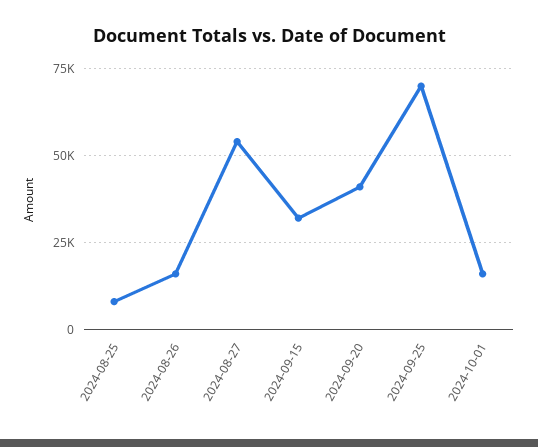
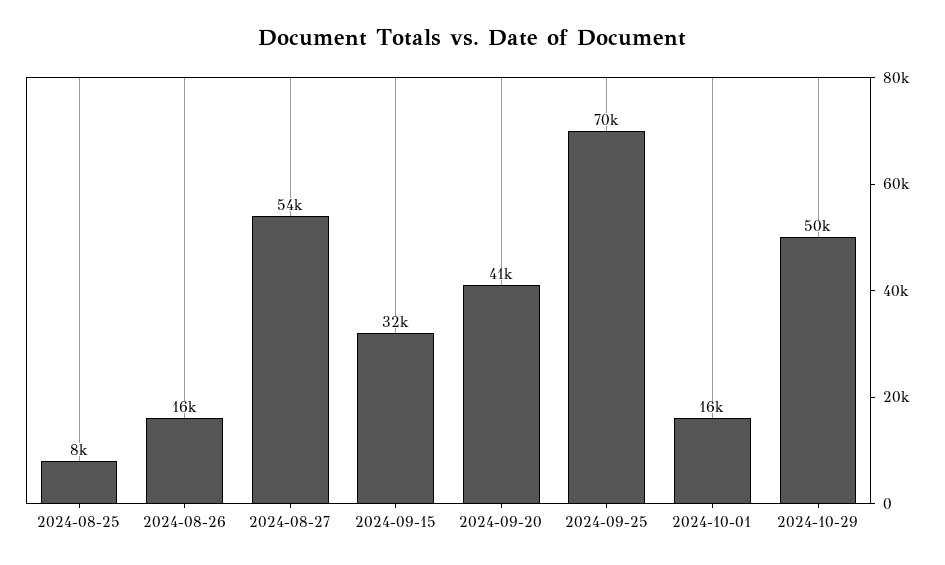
2024-10-29: none -> 50000

